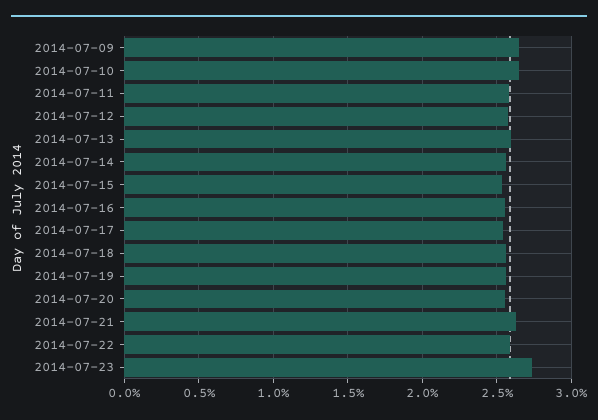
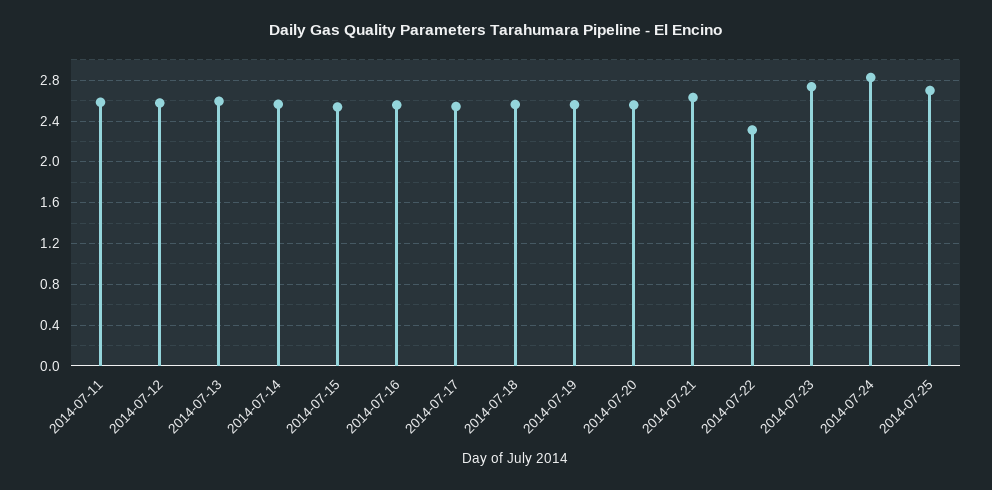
2014-07-09: 2.65 -> none
2014-07-10: 2.65 -> none
2014-07-22: 2.6 -> 2.3
2014-07-24: none -> 2.8
2014-07-25: none -> 2.7

